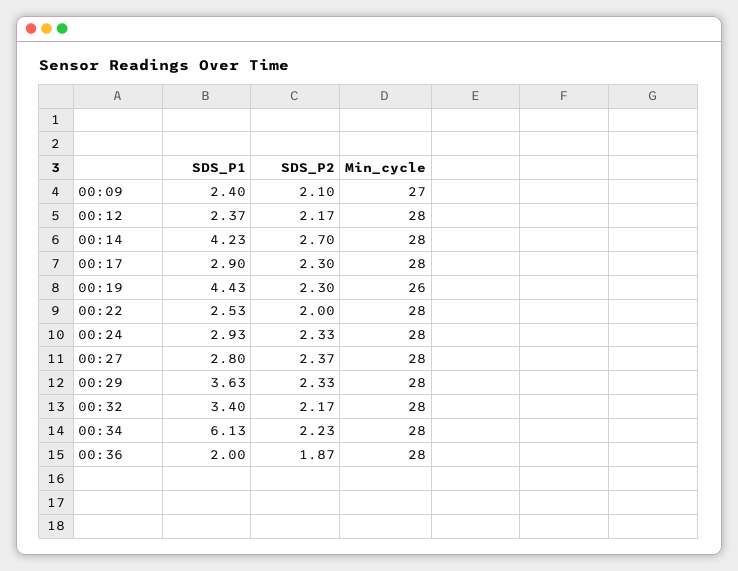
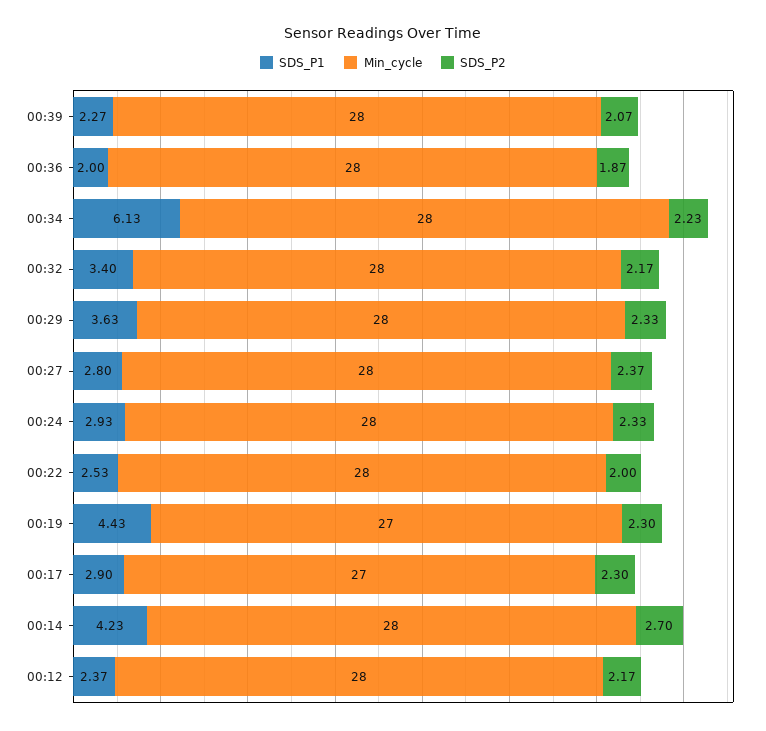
SDS_P1, 00:09: 2.4 -> none
SDS_P2, 00:09: 2.1 -> none
Min_cycle, 00:09: 27 -> none
Min_cycle, 00:17: 28 -> 27
Min_cycle, 00:19: 26 -> 27
SDS_P1, 00:39: none -> 2.27
Min_cycle, 00:39: none -> 28
SDS_P2, 00:39: none -> 2.07

